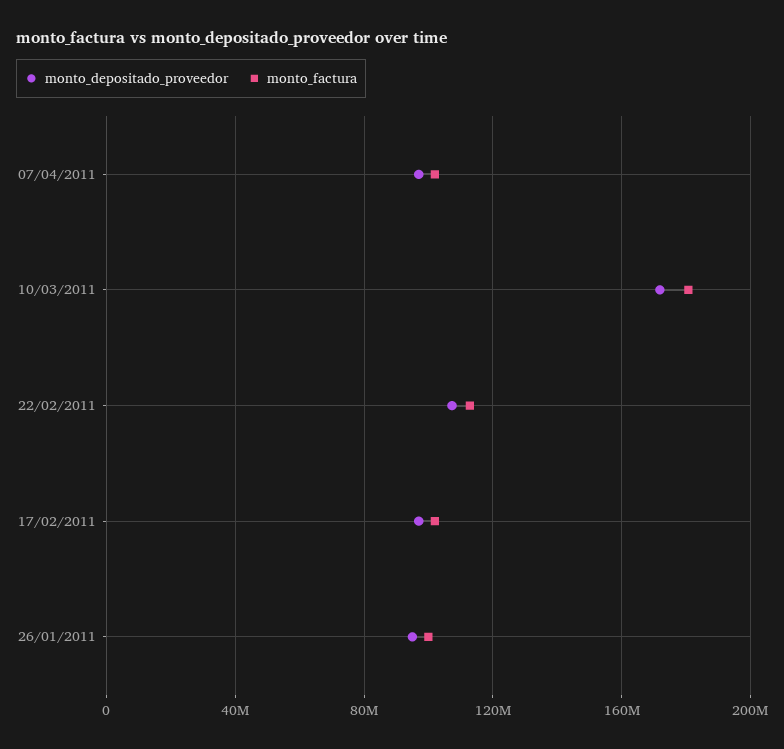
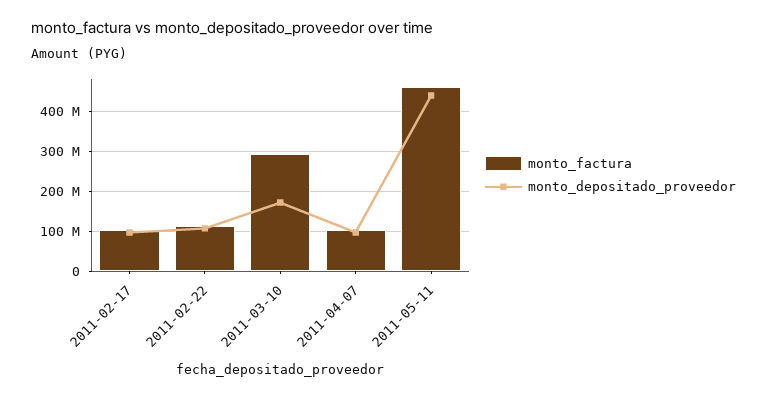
monto_factura, 10/03/2011: 180000000 -> 300000000
monto_depositado_proveedor, 26/01/2011: 95000000 -> none
monto_factura, 26/01/2011: 100000000 -> none
monto_factura, 2011-05-11: none -> 460000000
monto_depositado_proveedor, 2011-05-11: none -> 440000000

